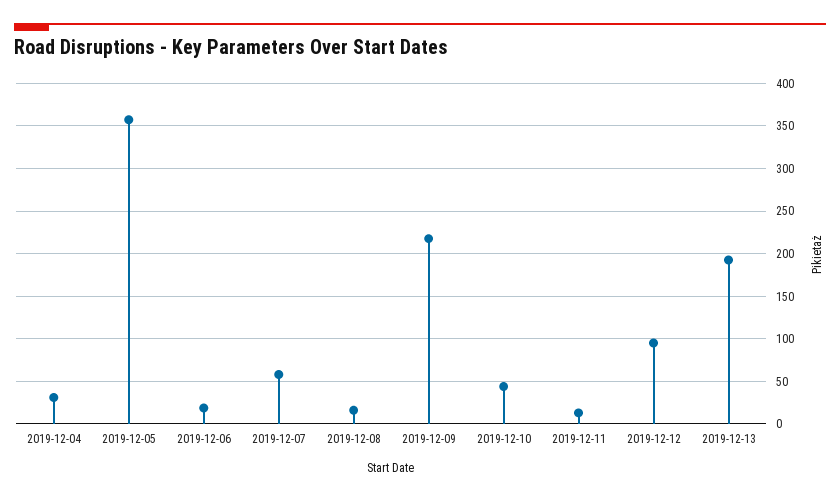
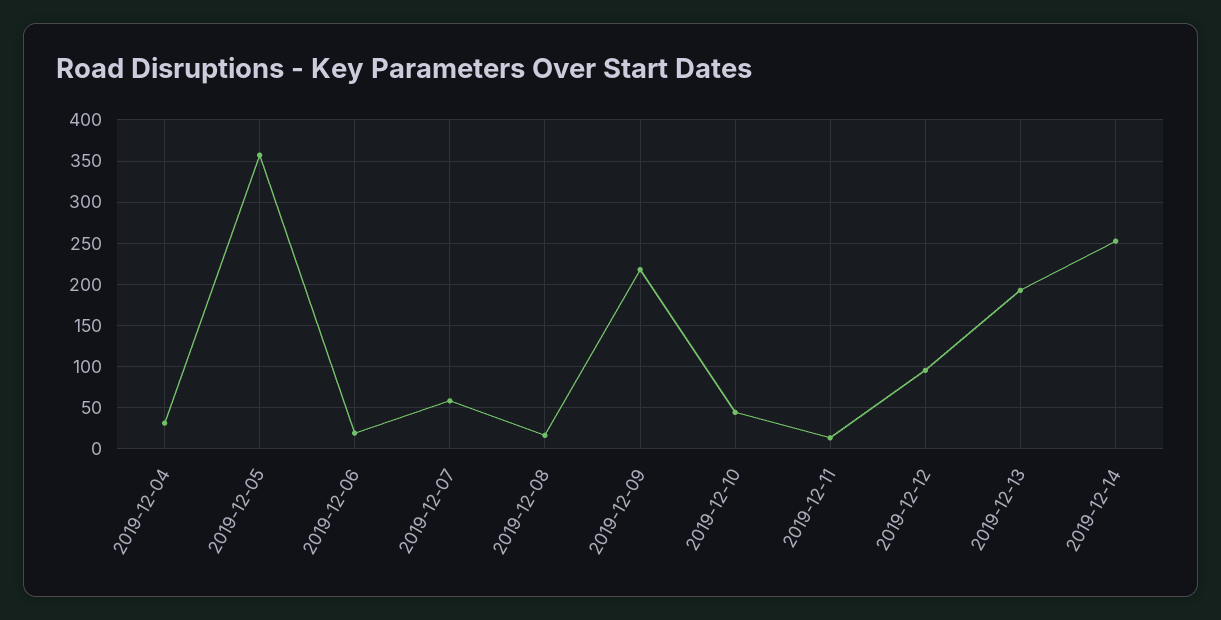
2019-12-14: none -> 250

